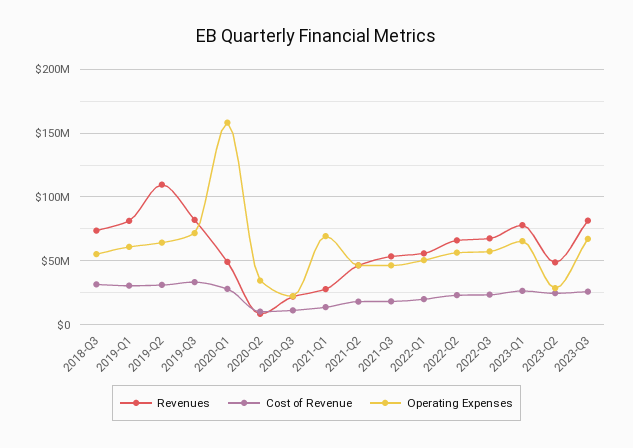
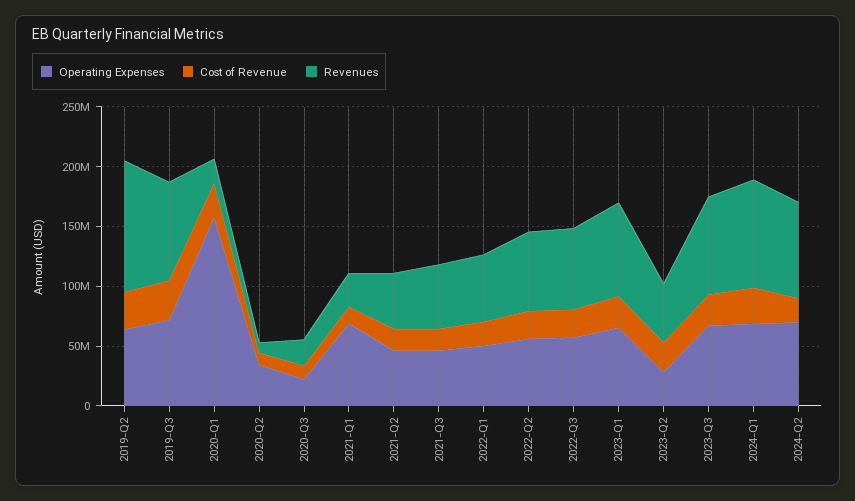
Revenues, 2018-Q3: 75000000 -> none
Cost of Revenue, 2018-Q3: 30000000 -> none
Operating Expenses, 2018-Q3: 55000000 -> none
Revenues, 2019-Q1: 80000000 -> none
Cost of Revenue, 2019-Q1: 30000000 -> none
Operating Expenses, 2019-Q1: 60000000 -> none
Revenues, 2020-Q1: 50000000 -> 20000000
Operating Expenses, 2024-Q1: none -> 70000000
Cost of Revenue, 2024-Q1: none -> 30000000
Revenues, 2024-Q1: none -> 90000000
Operating Expenses, 2024-Q2: none -> 70000000
Cost of Revenue, 2024-Q2: none -> 20000000
Revenues, 2024-Q2: none -> 80000000

